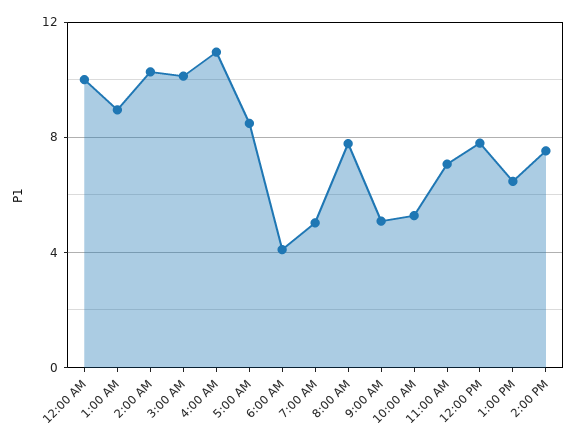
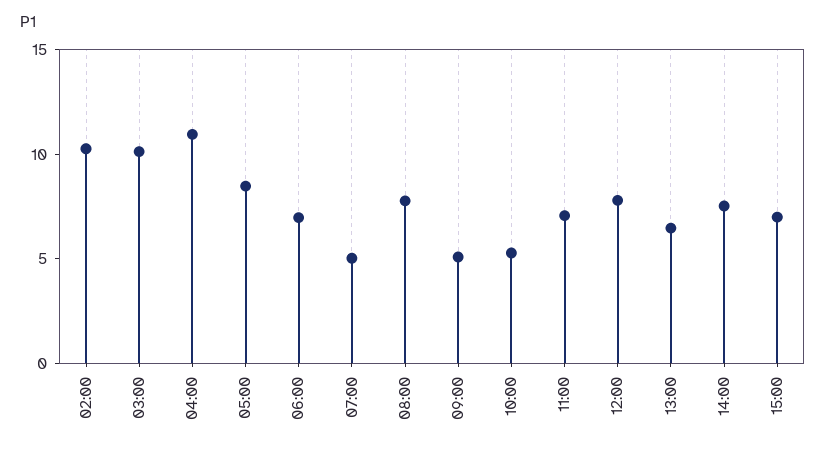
12:00 AM: 10 -> none
1:00 AM: 9 -> none
6:00 AM: 4 -> 7
15:00: none -> 7

